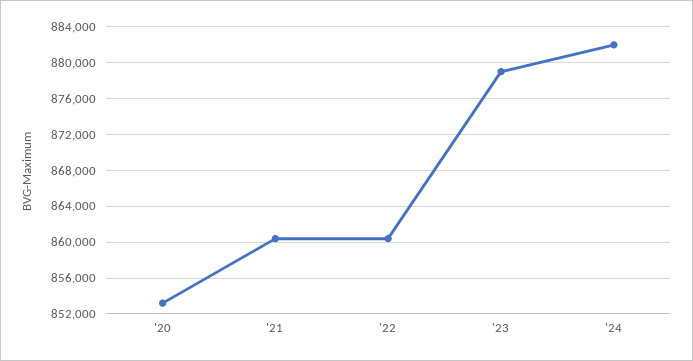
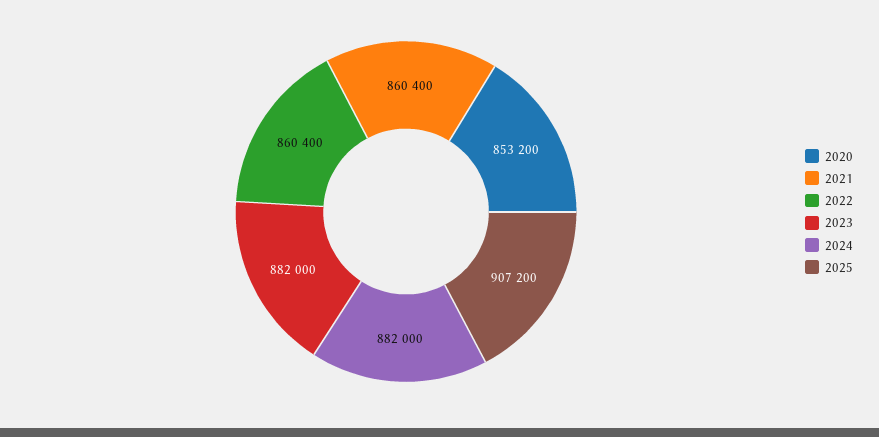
'23: 879000 -> 882000
2025: none -> 907200

